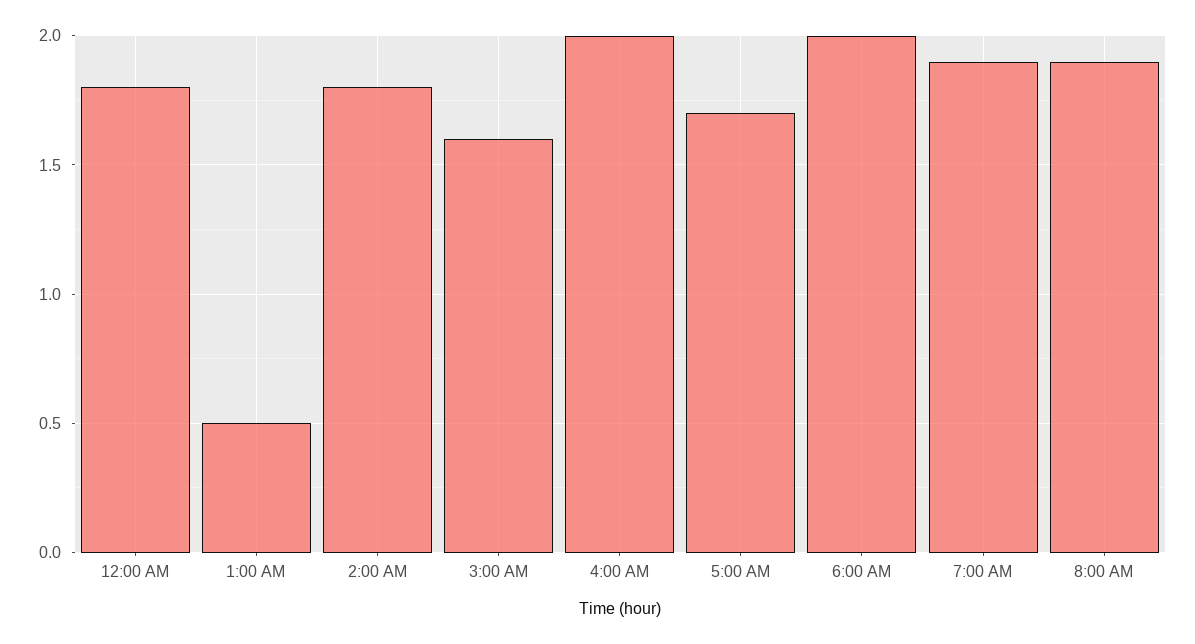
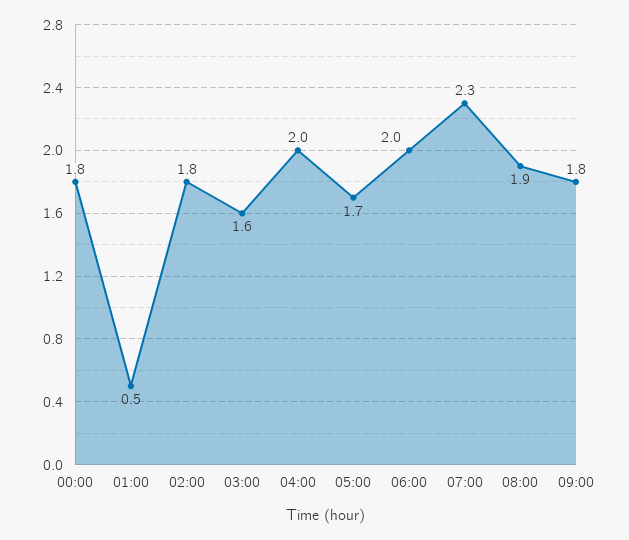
7:00 AM: 1.9 -> 2.3
09:00: none -> 1.8

